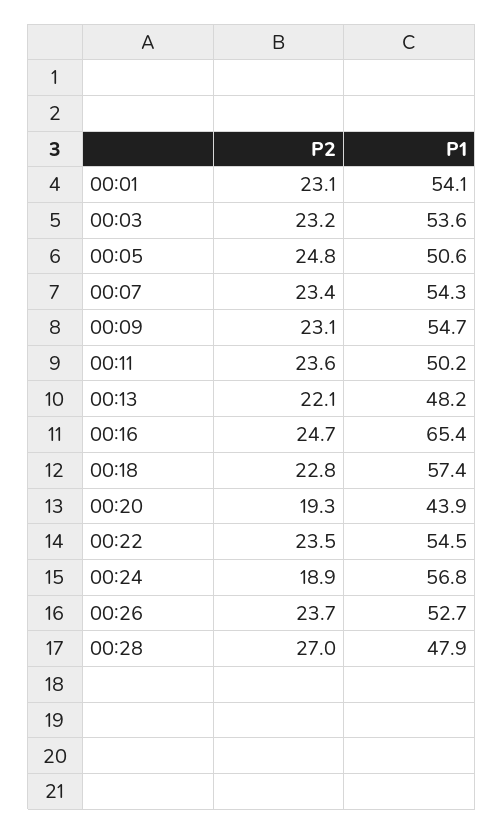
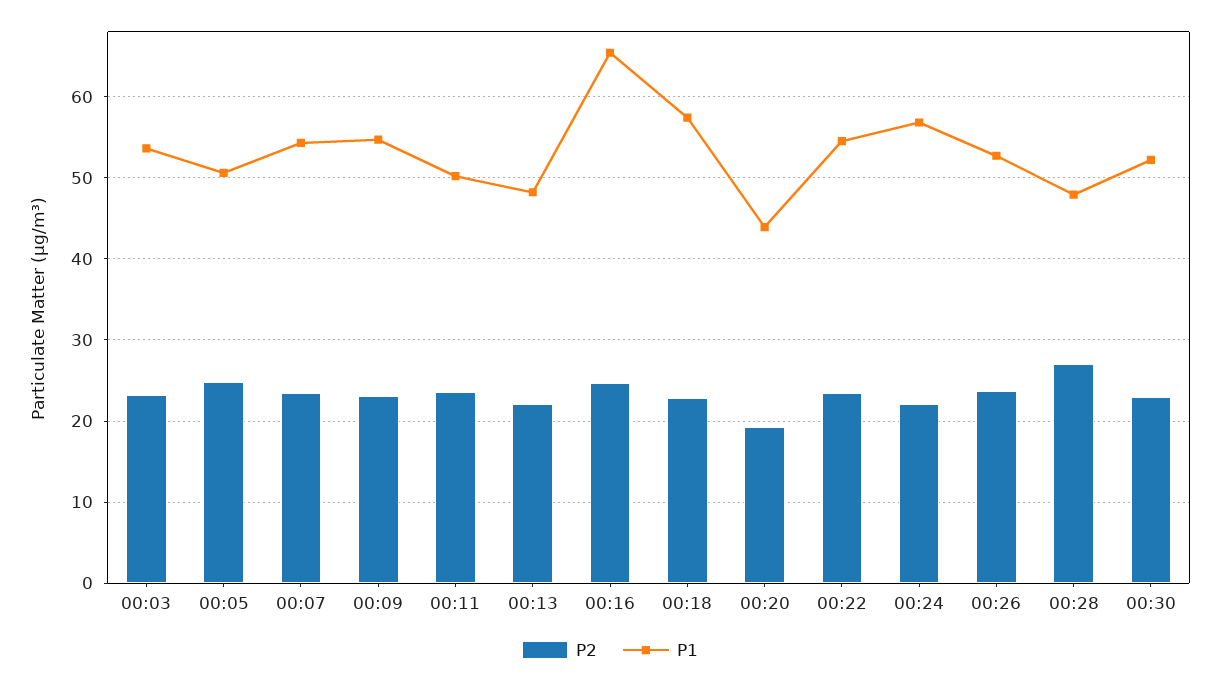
P2, 00:01: 23.1 -> none
P1, 00:01: 54.1 -> none
P2, 00:24: 18.9 -> 22
P2, 00:30: none -> 23
P1, 00:30: none -> 52

